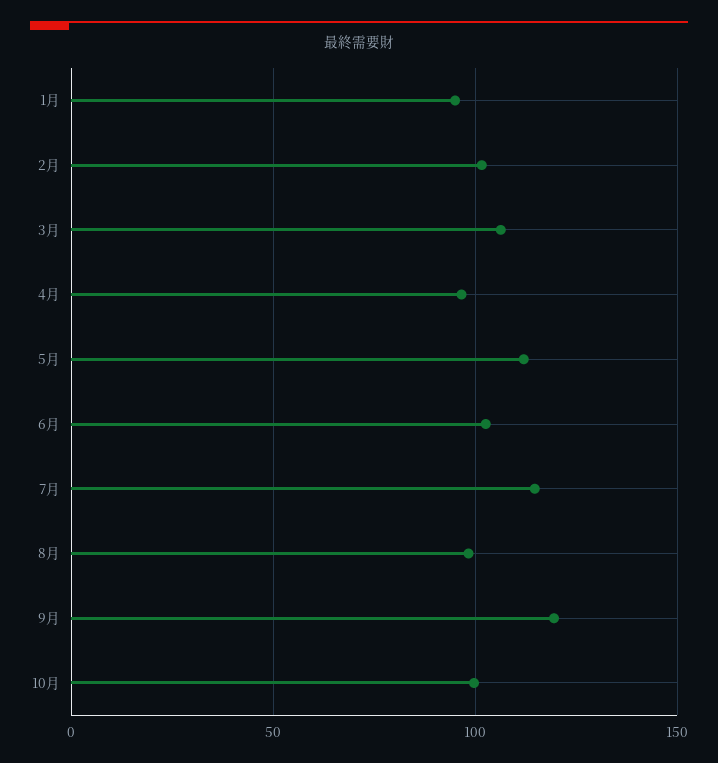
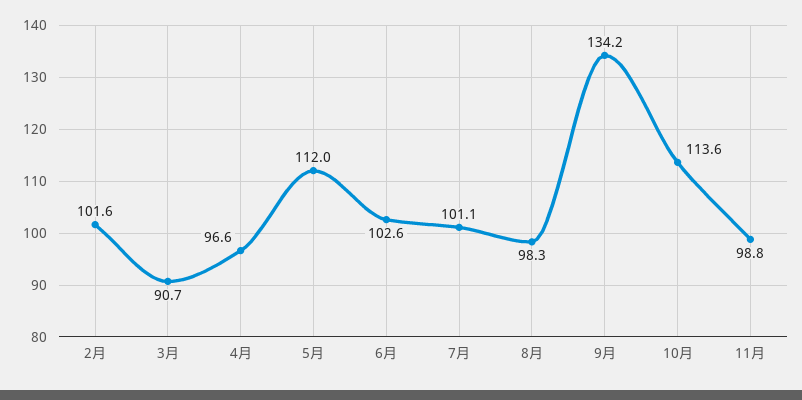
1月: 95 -> none
3月: 105 -> 90.7
7月: 115 -> 101.1
9月: 120 -> 134.2
10月: 100 -> 113.6
11月: none -> 98.8

